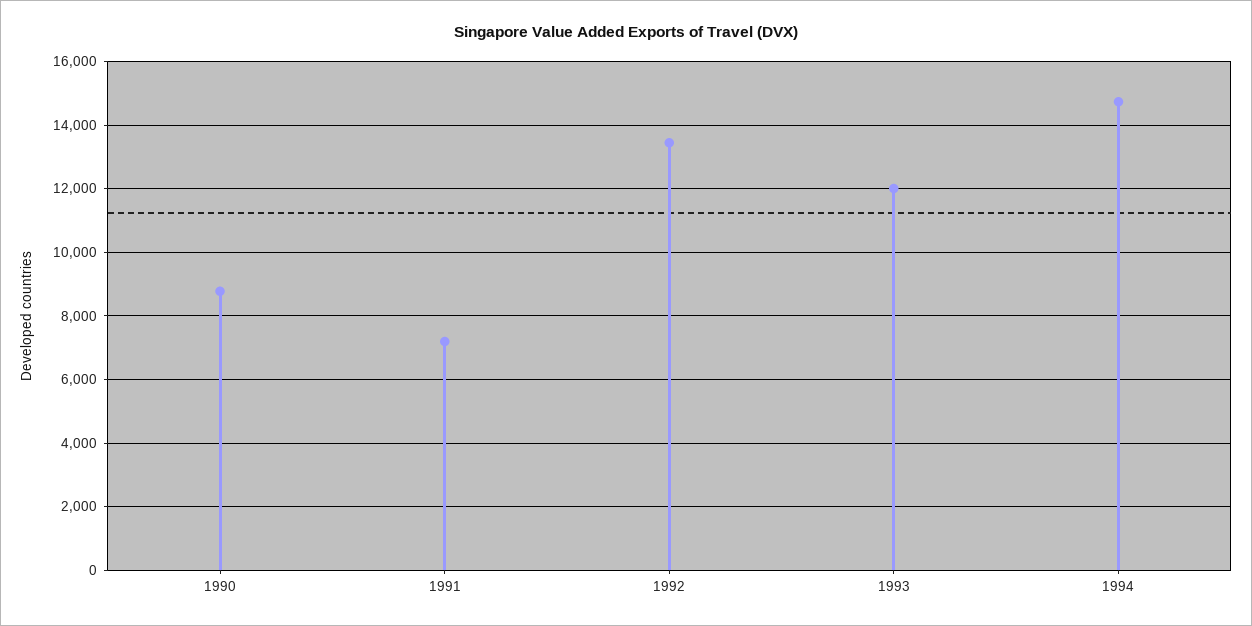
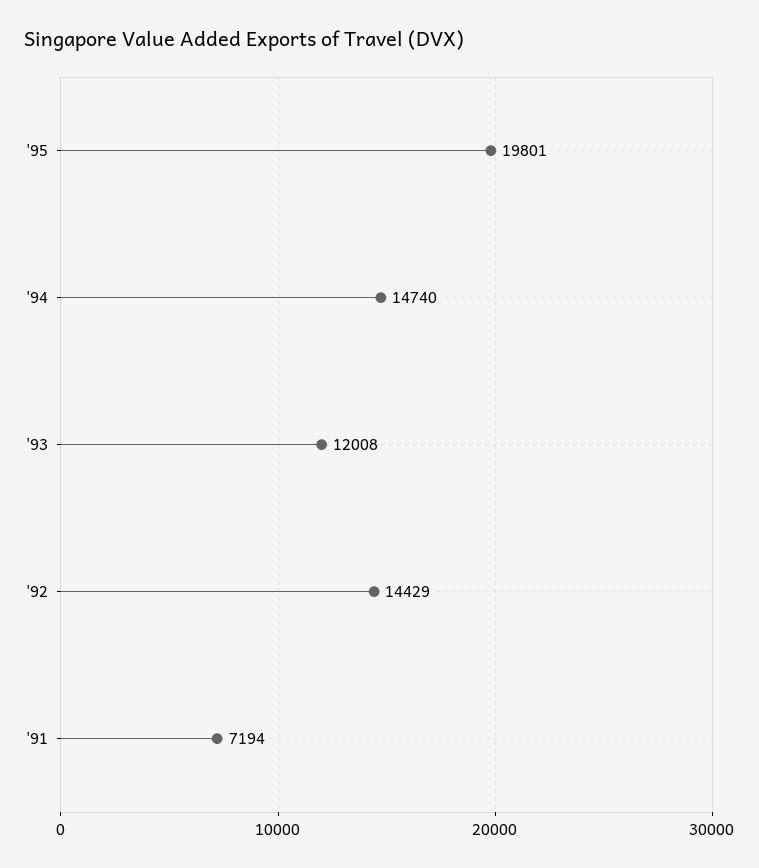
1990: 8800 -> none
1992: 13400 -> 14429
'95: none -> 19801

